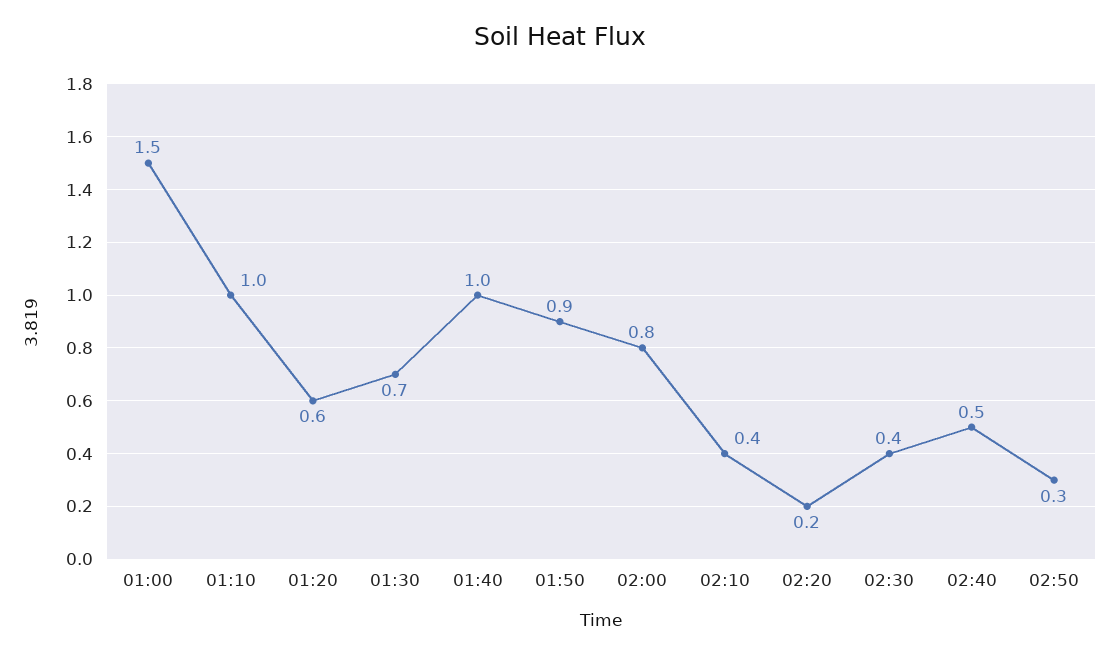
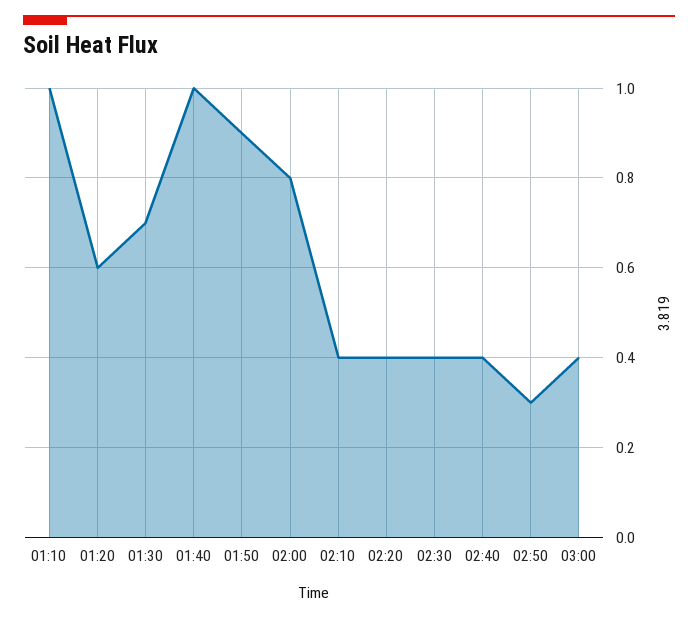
01:00: 1.5 -> none
02:20: 0.2 -> 0.4
02:40: 0.5 -> 0.4
03:00: none -> 0.4

